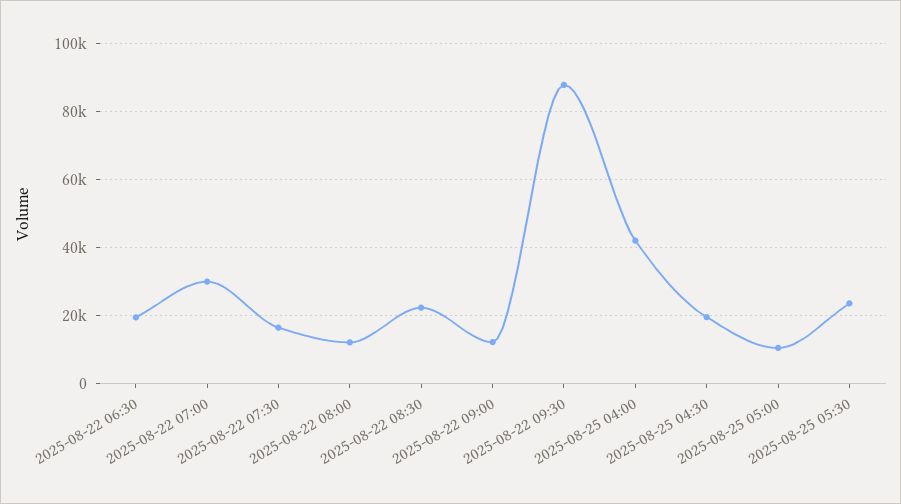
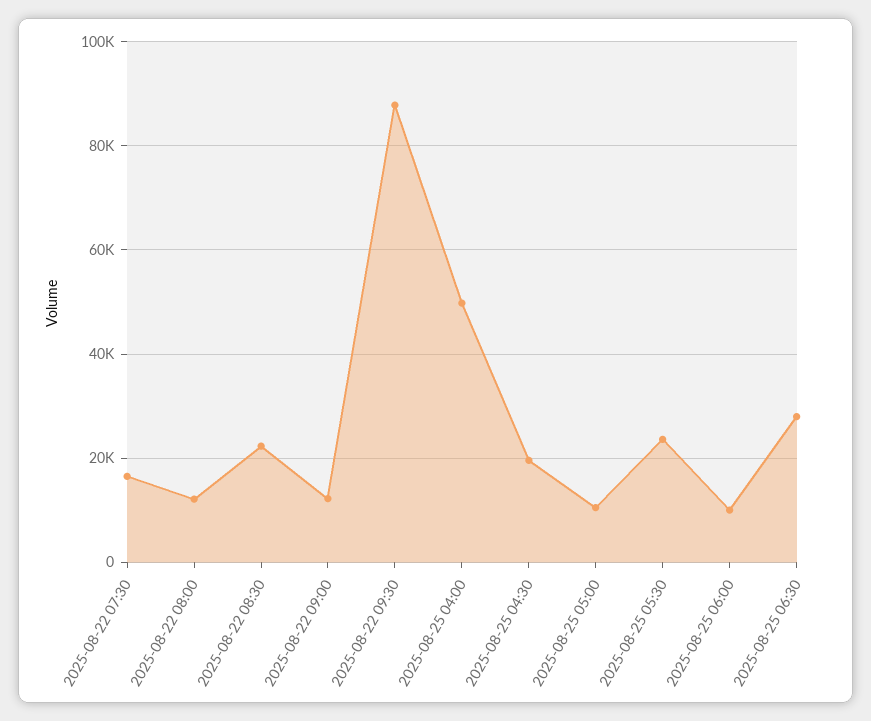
2025-08-22 06:30: 20000 -> none
2025-08-22 07:00: 30000 -> none
2025-08-25 04:00: 42000 -> 50000
2025-08-25 06:00: none -> 10000
2025-08-25 06:30: none -> 28000

